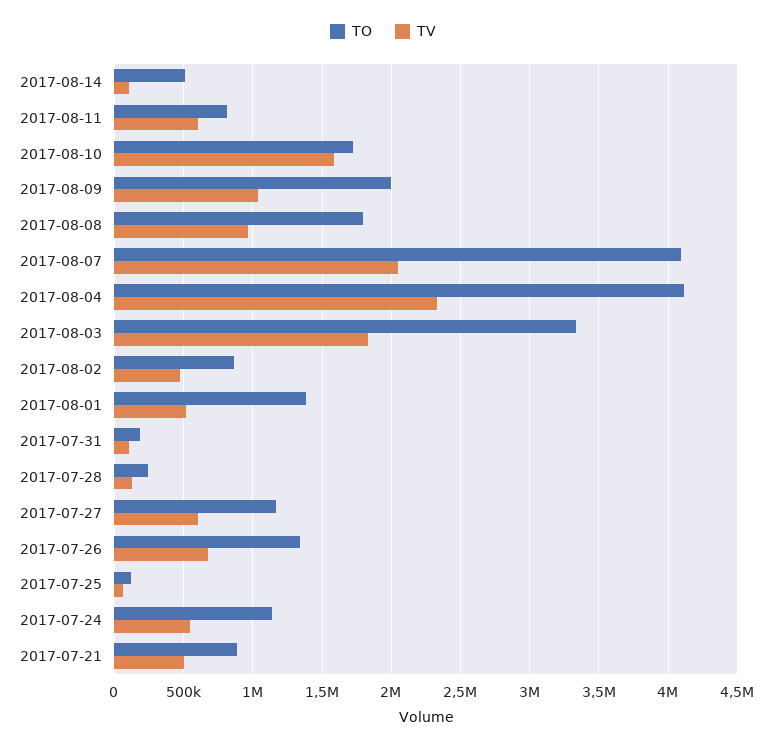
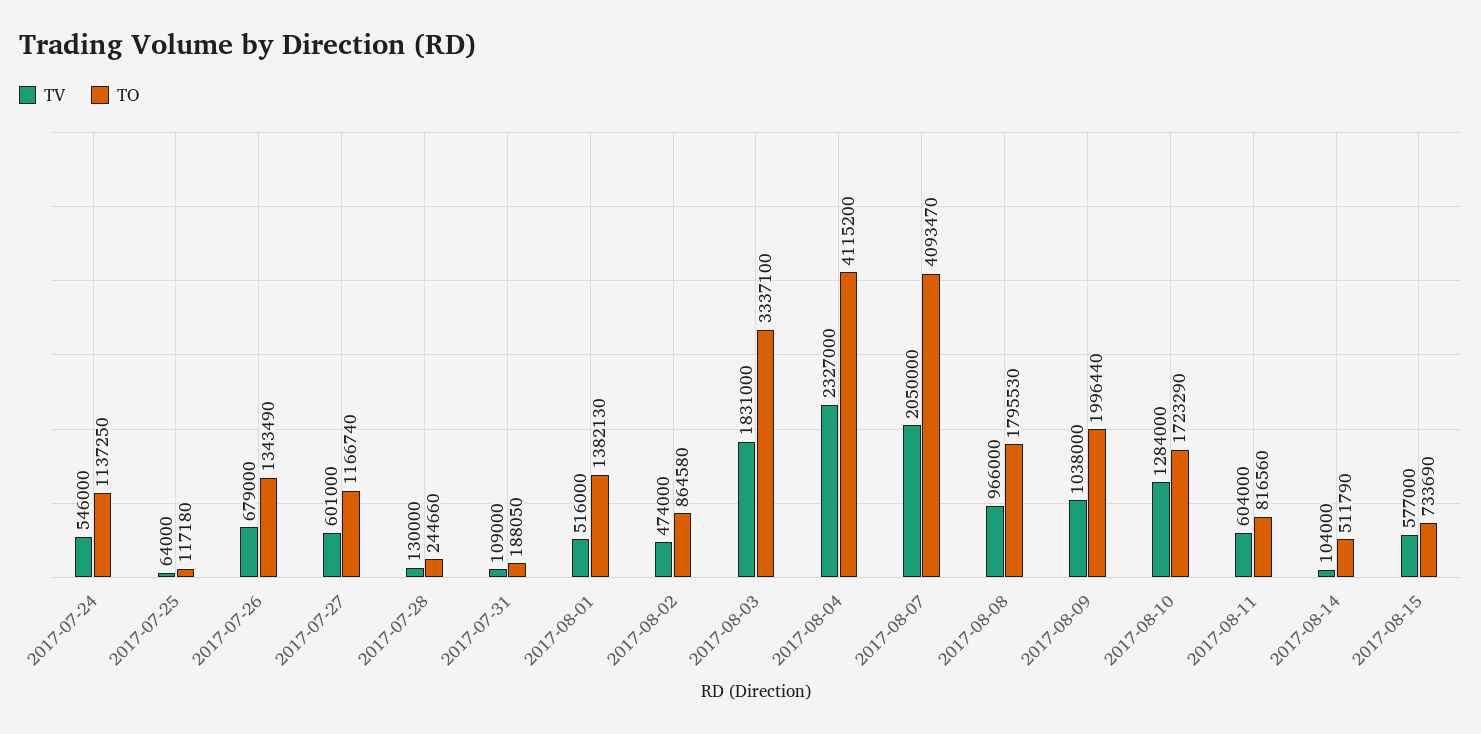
TV, 2017-08-10: 1600000 -> 1284000
TO, 2017-07-21: 900000 -> none
TV, 2017-07-21: 500000 -> none
TV, 2017-08-15: none -> 577000
TO, 2017-08-15: none -> 733690

